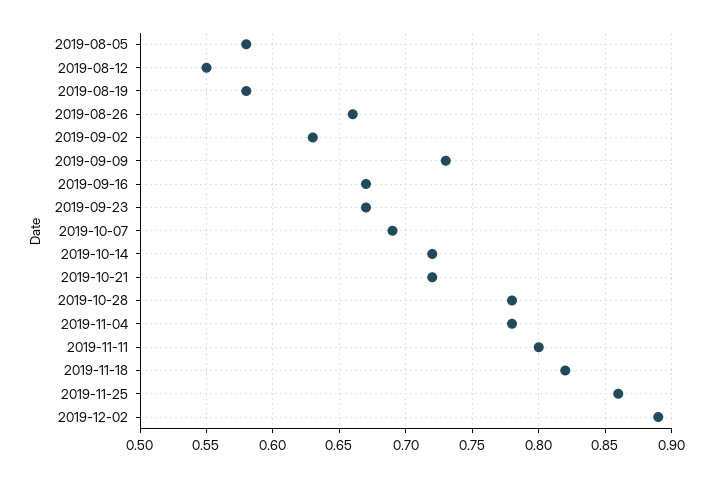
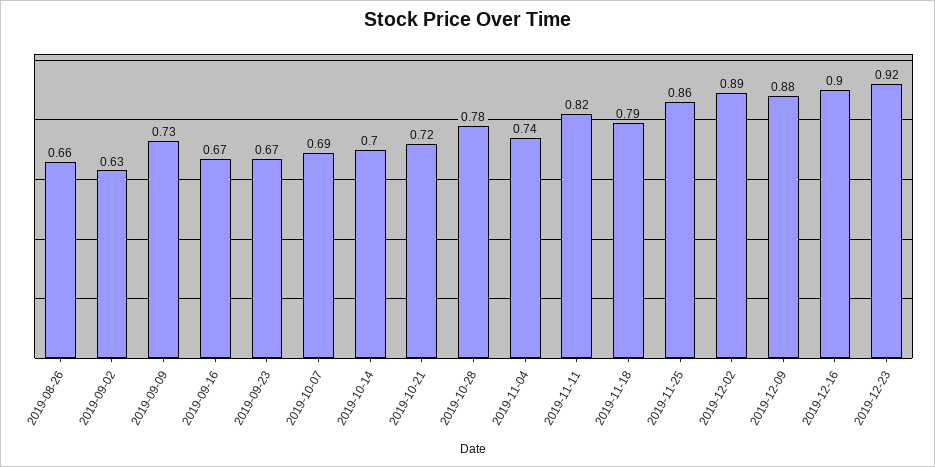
2019-08-05: 0.58 -> none
2019-08-12: 0.55 -> none
2019-08-19: 0.58 -> none
2019-10-14: 0.72 -> 0.7
2019-11-04: 0.78 -> 0.74
2019-11-11: 0.8 -> 0.82
2019-11-18: 0.82 -> 0.79
2019-12-09: none -> 0.88
2019-12-16: none -> 0.9
2019-12-23: none -> 0.92

